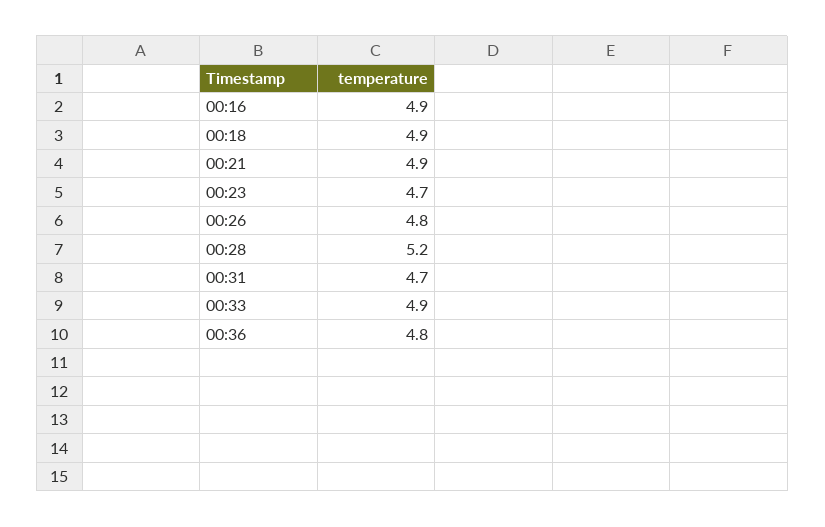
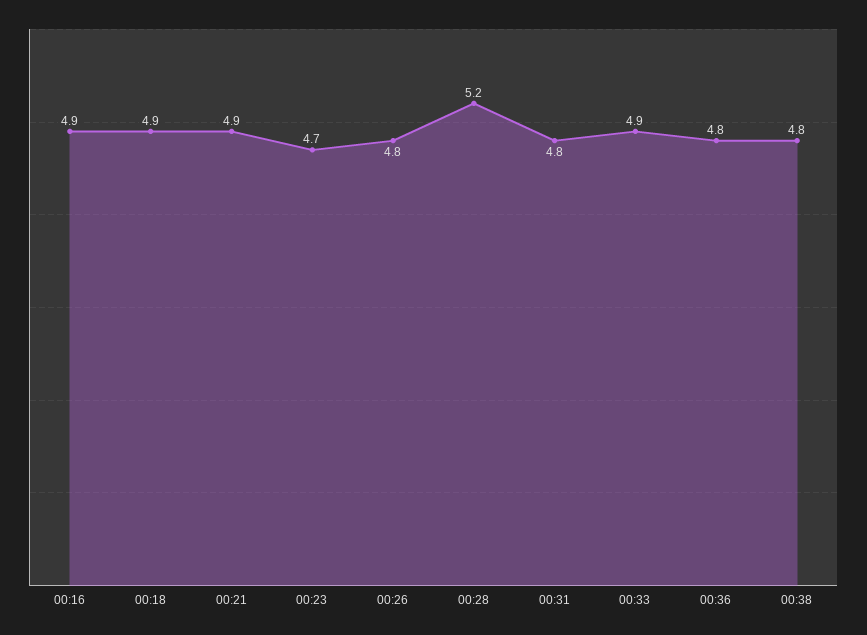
00:31: 4.7 -> 4.8
00:38: none -> 4.8

